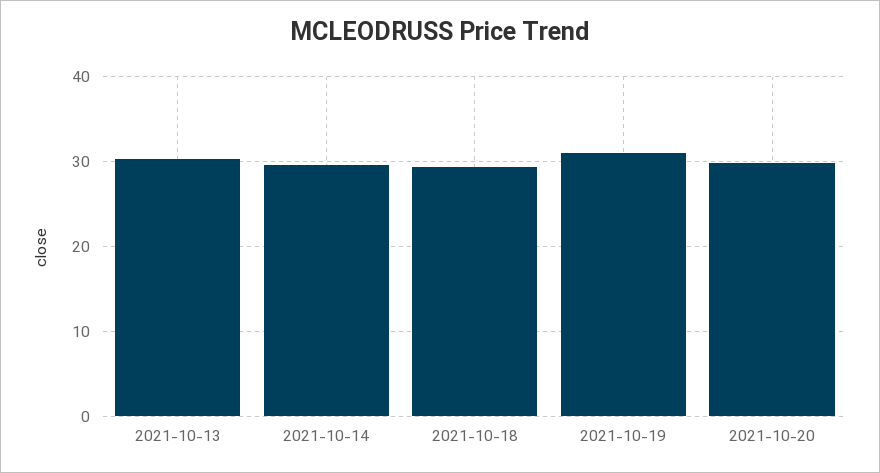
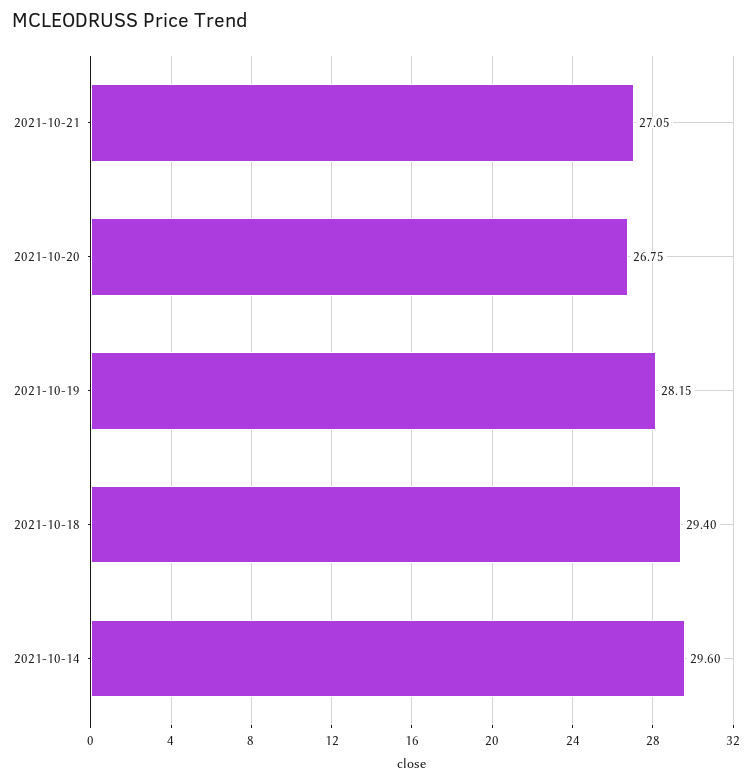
2021-10-13: 30 -> none
2021-10-19: 31 -> 28.15
2021-10-20: 30 -> 26.75
2021-10-21: none -> 27.05

